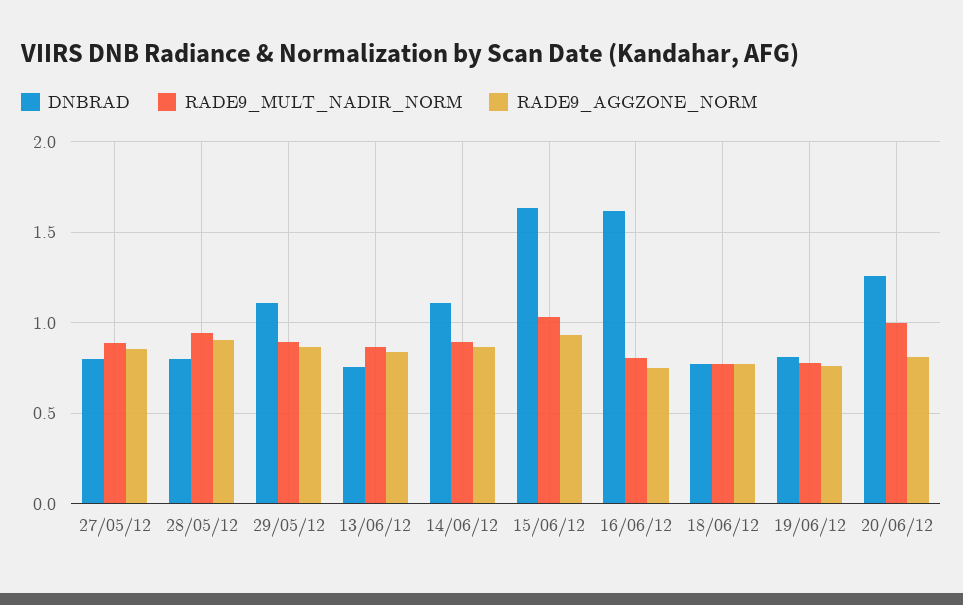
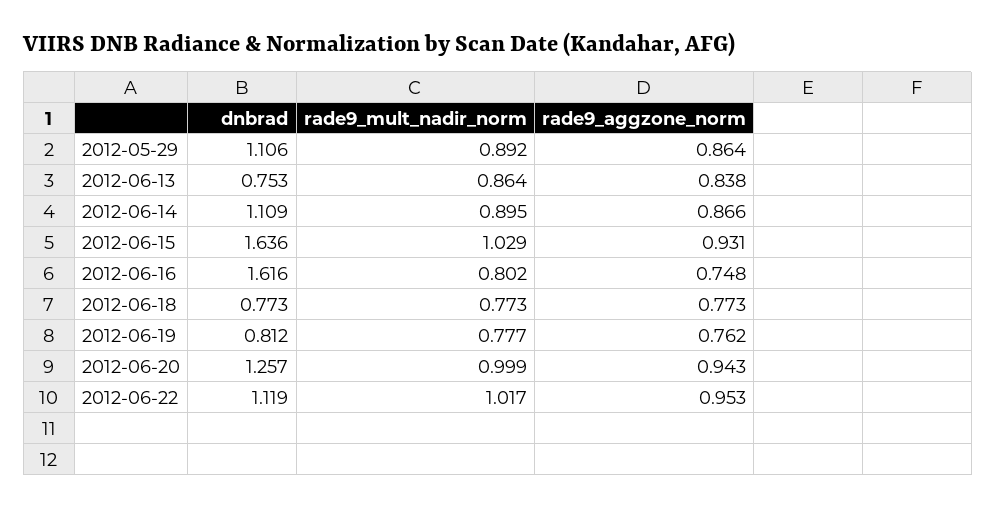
DNBRAD, 27/05/12: 0.8 -> none
RADE9_MULT_NADIR_NORM, 27/05/12: 0.9 -> none
RADE9_AGGZONE_NORM, 27/05/12: 0.85 -> none
DNBRAD, 28/05/12: 0.8 -> none
RADE9_MULT_NADIR_NORM, 28/05/12: 0.95 -> none
RADE9_AGGZONE_NORM, 28/05/12: 0.9 -> none
RADE9_AGGZONE_NORM, 20/06/12: 0.8 -> 0.943
DNBRAD, 2012-06-22: none -> 1.119
RADE9_MULT_NADIR_NORM, 2012-06-22: none -> 1.017
RADE9_AGGZONE_NORM, 2012-06-22: none -> 0.953

